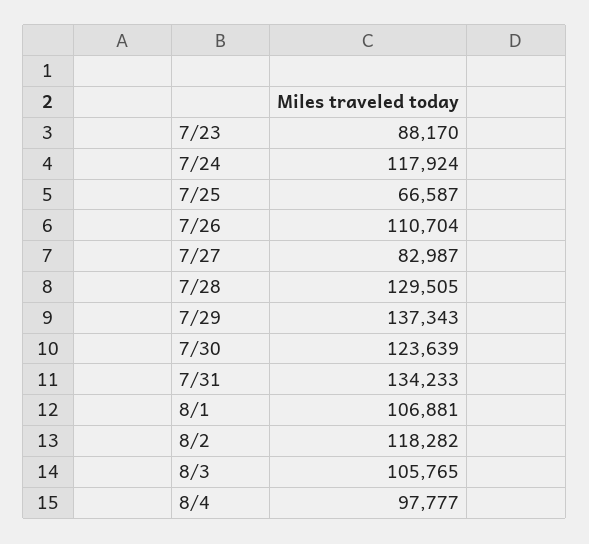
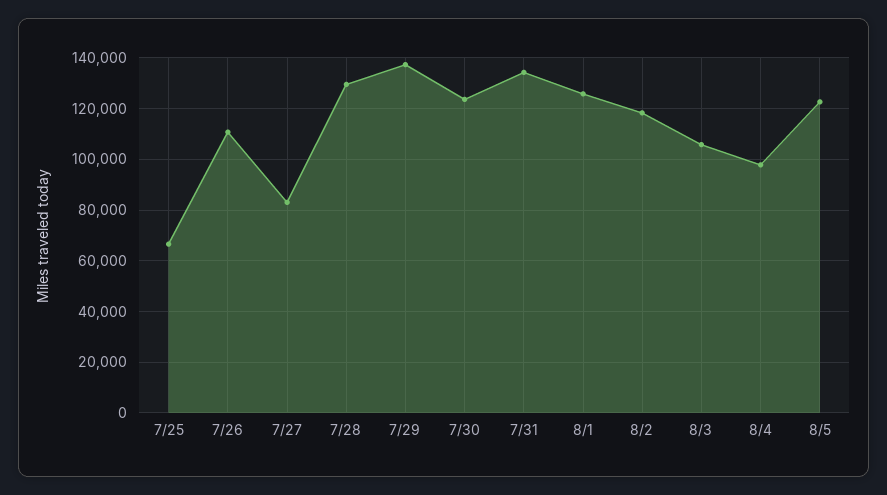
7/23: 88170 -> none
7/24: 117924 -> none
8/1: 106881 -> 125000
8/5: none -> 122500

